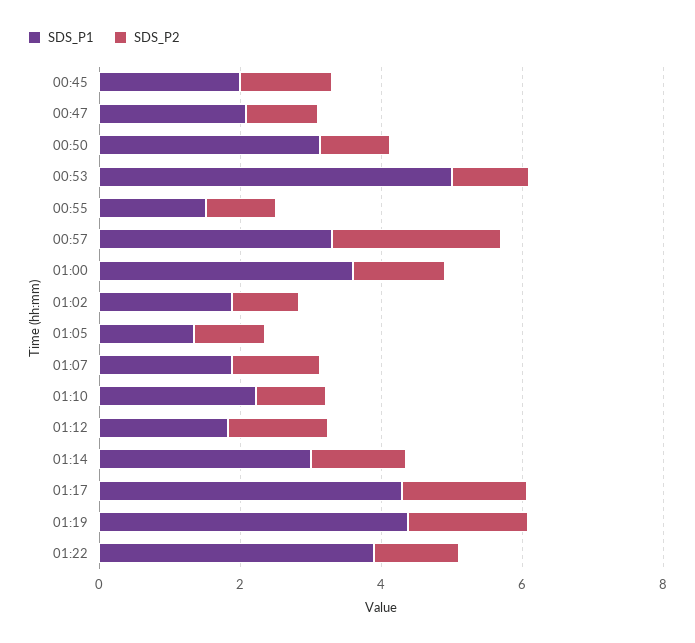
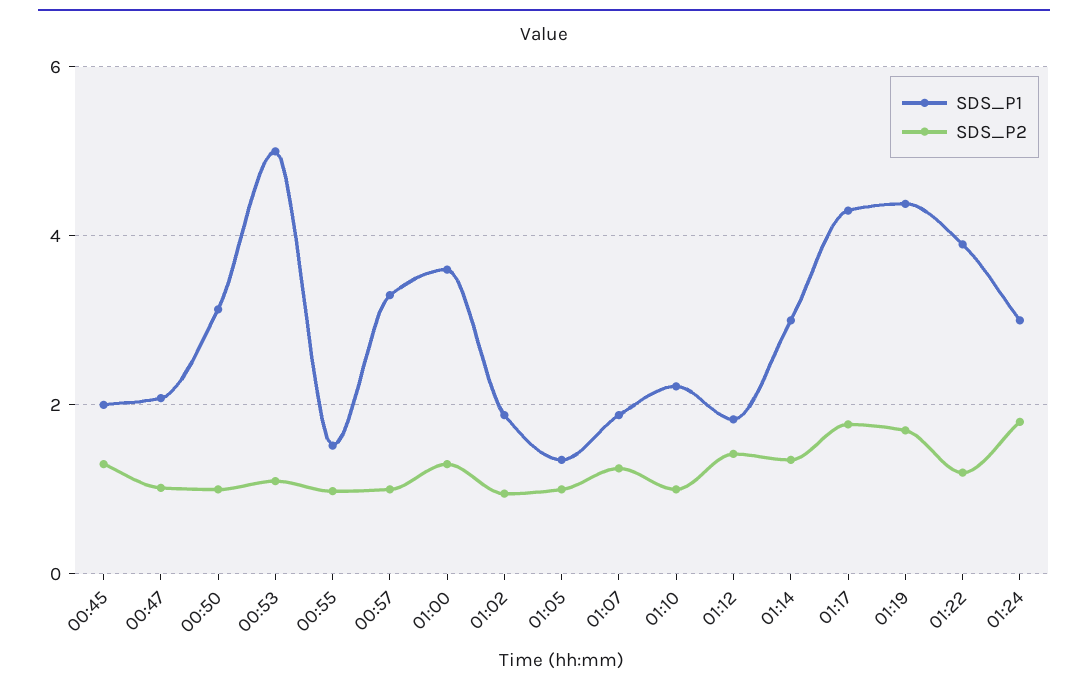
SDS_P2, 00:57: 2.5 -> 1
SDS_P1, 01:24: none -> 3
SDS_P2, 01:24: none -> 1.8

